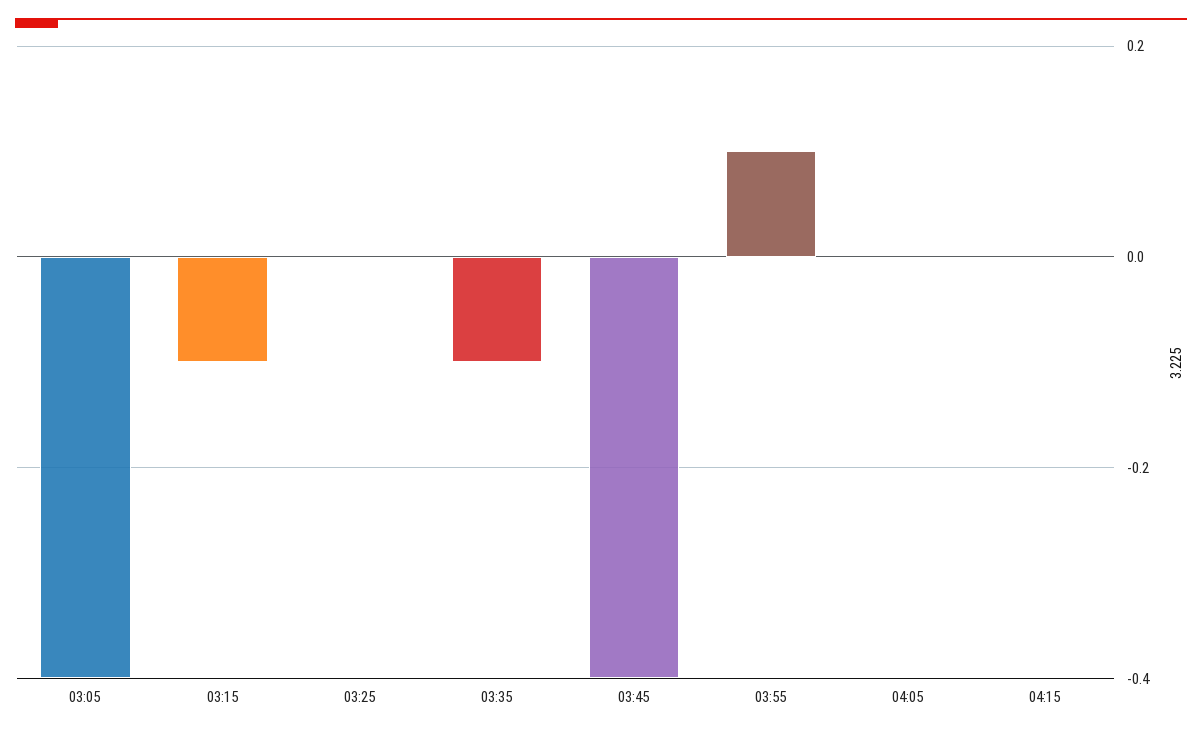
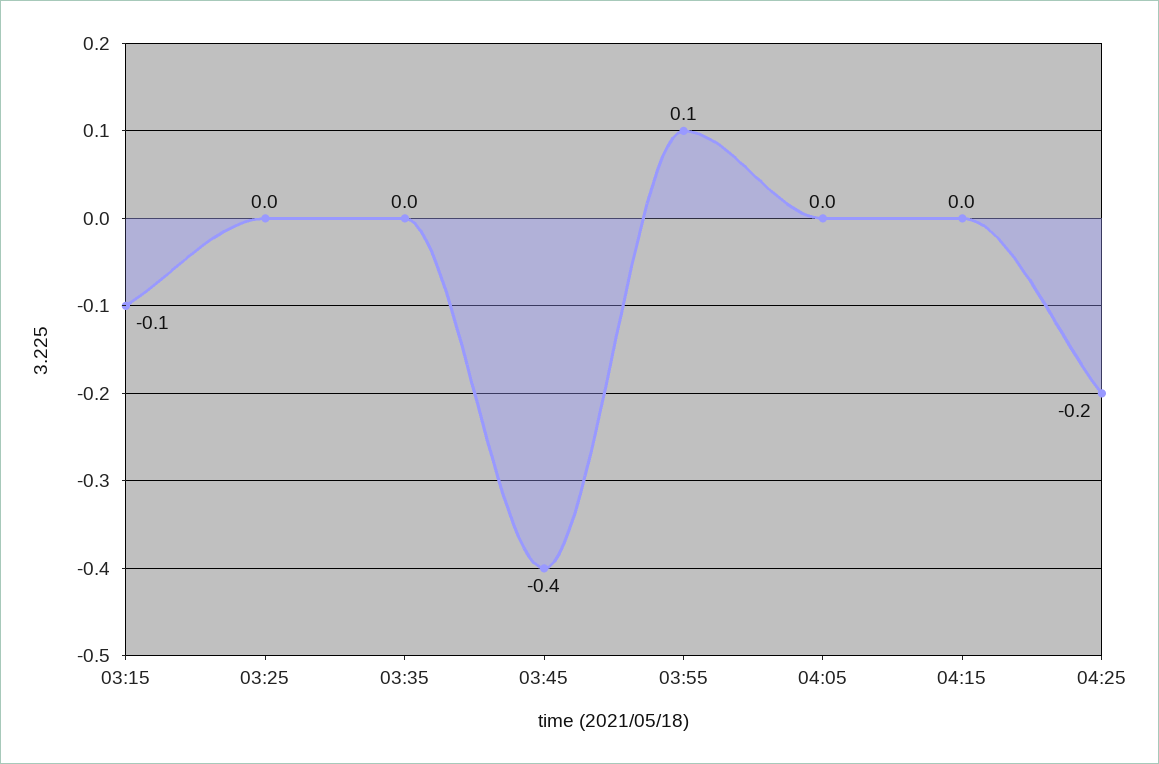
03:05: -0.4 -> none
03:35: -0.1 -> 0
04:25: none -> -0.2

